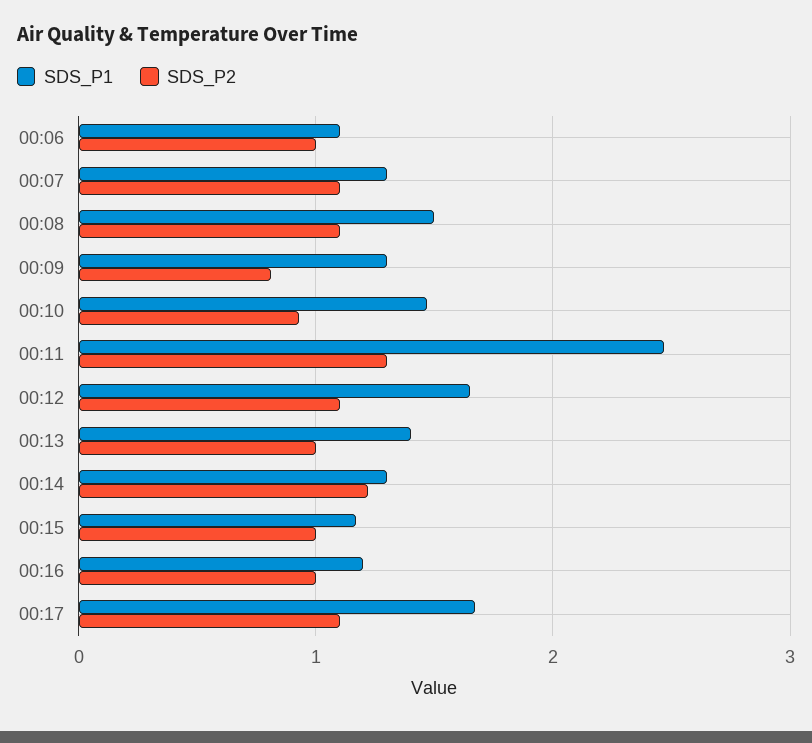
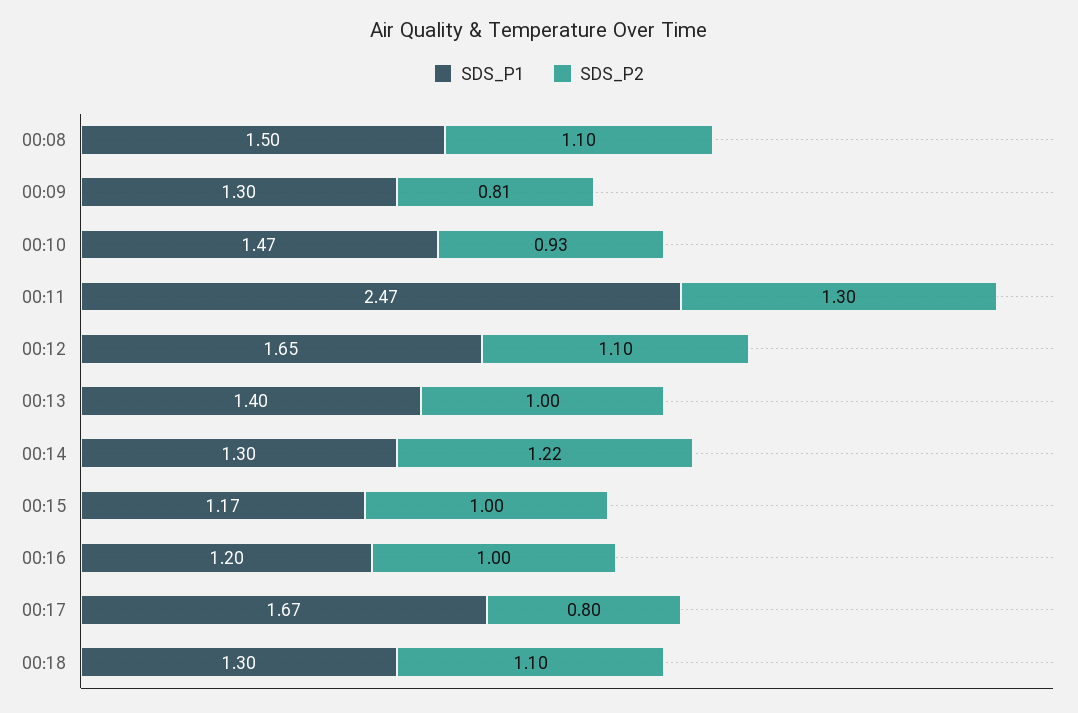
SDS_P1, 00:06: 1.1 -> none
SDS_P2, 00:06: 1 -> none
SDS_P1, 00:07: 1.3 -> none
SDS_P2, 00:07: 1.1 -> none
SDS_P2, 00:17: 1.1 -> 0.8
SDS_P1, 00:18: none -> 1.3
SDS_P2, 00:18: none -> 1.1

